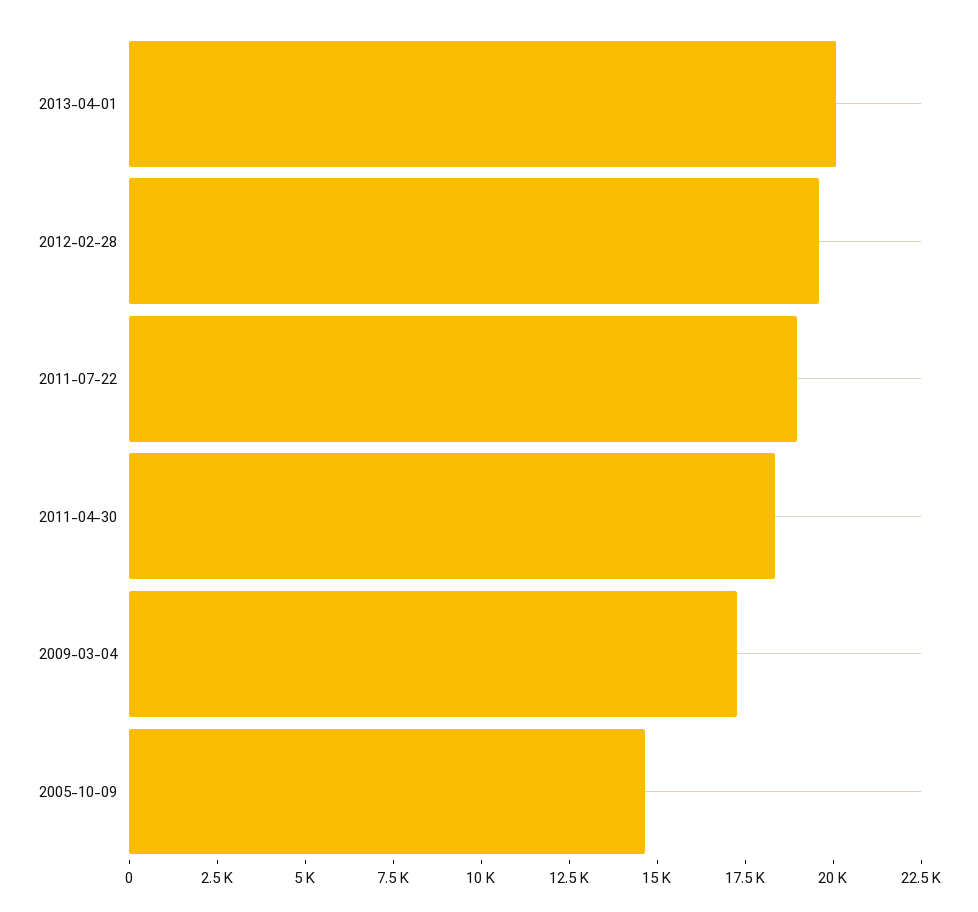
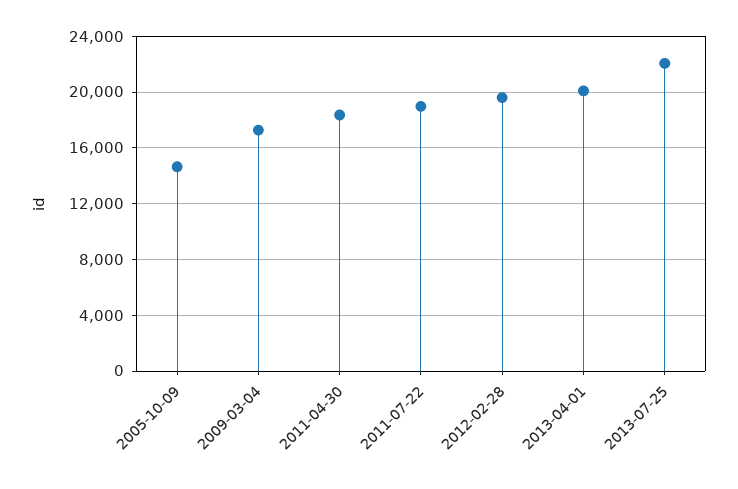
2013-07-25: none -> 22000

